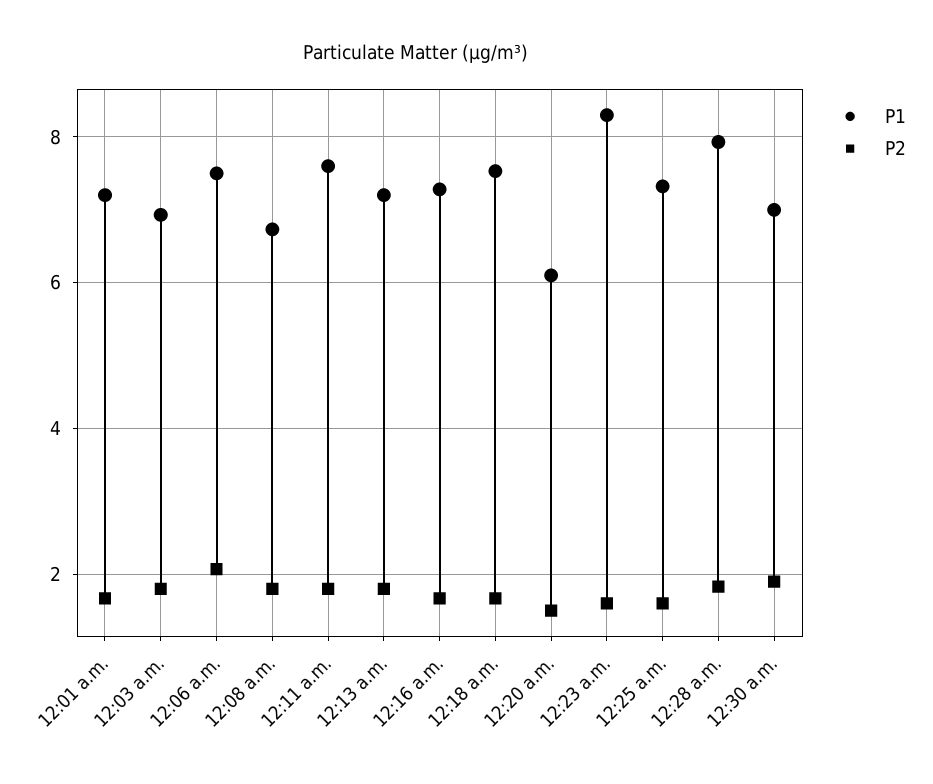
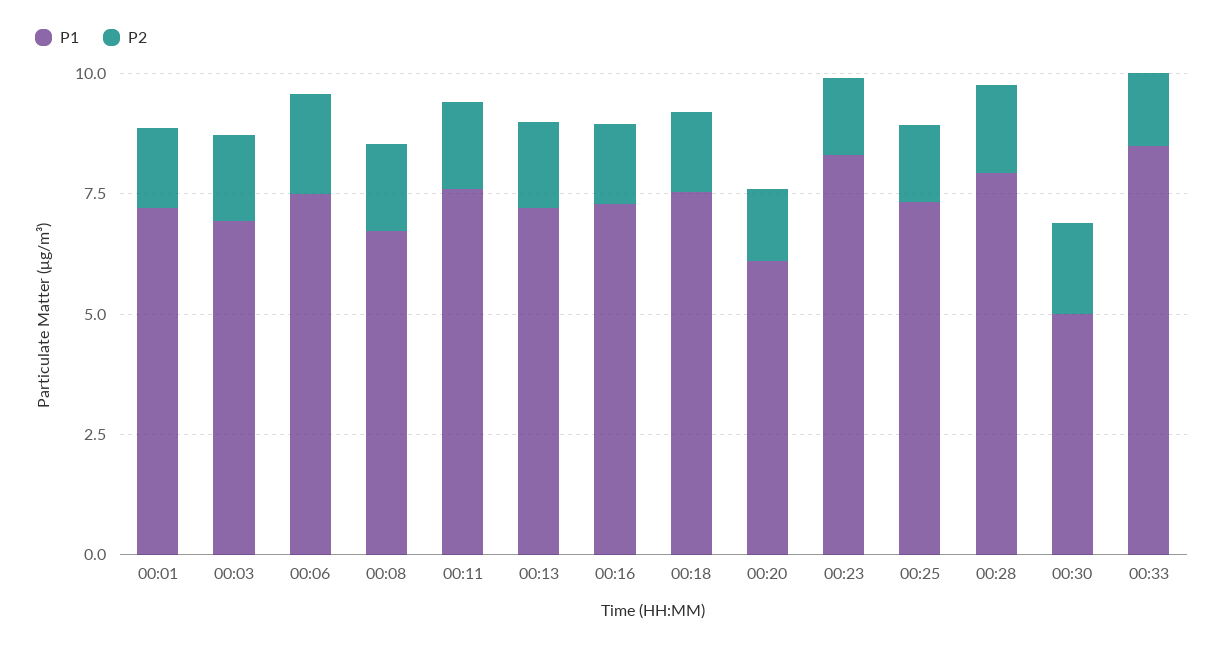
P1, 12:30 a.m.: 7 -> 5
P1, 00:33: none -> 8.5
P2, 00:33: none -> 1.5

